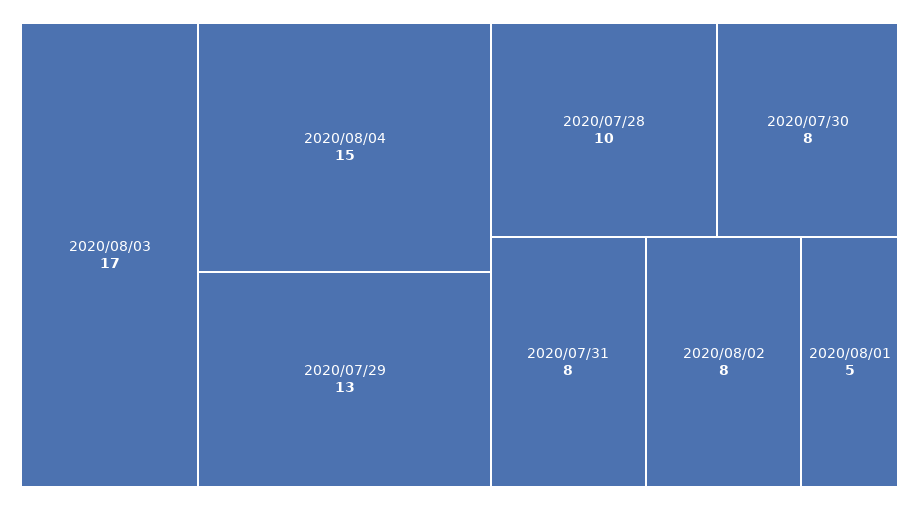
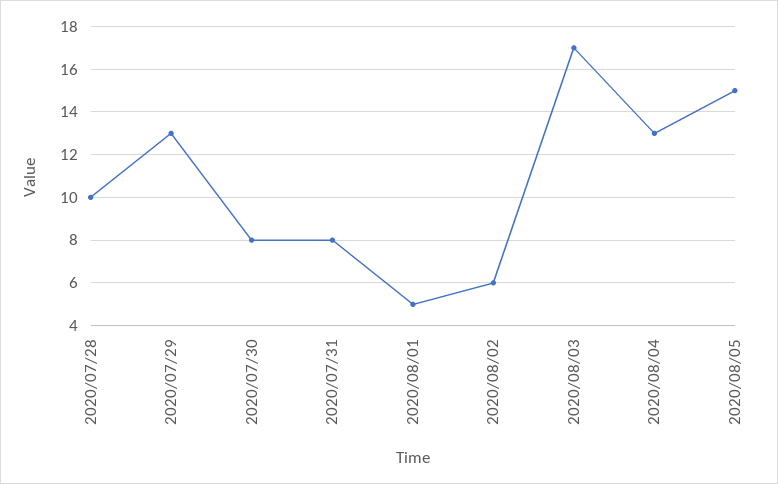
2020/08/04: 15 -> 13
2020/08/02: 8 -> 6
2020/08/05: none -> 15

